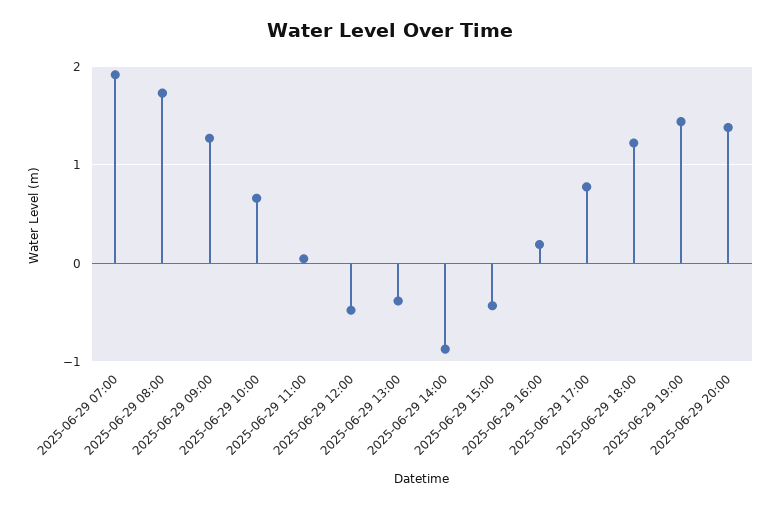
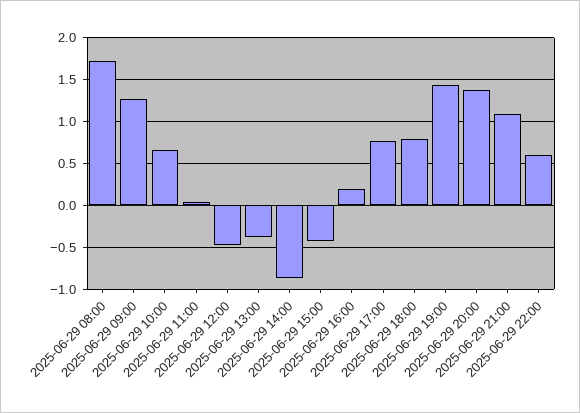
2025-06-29 07:00: 1.9 -> none
2025-06-29 18:00: 1.2 -> 0.8
2025-06-29 21:00: none -> 1.1
2025-06-29 22:00: none -> 0.6

